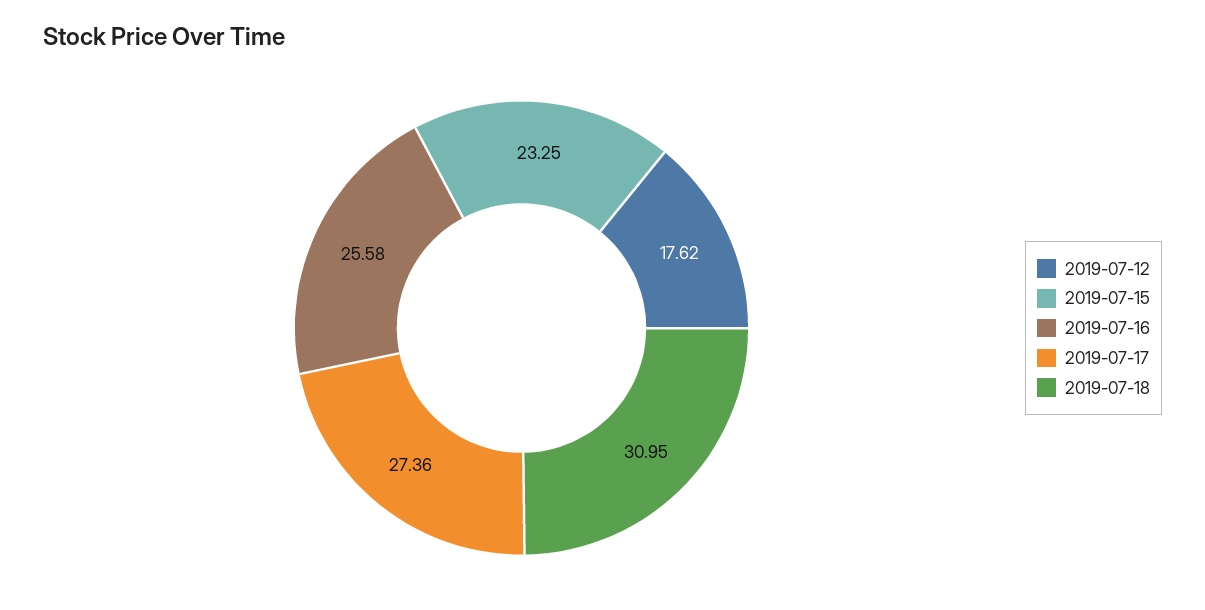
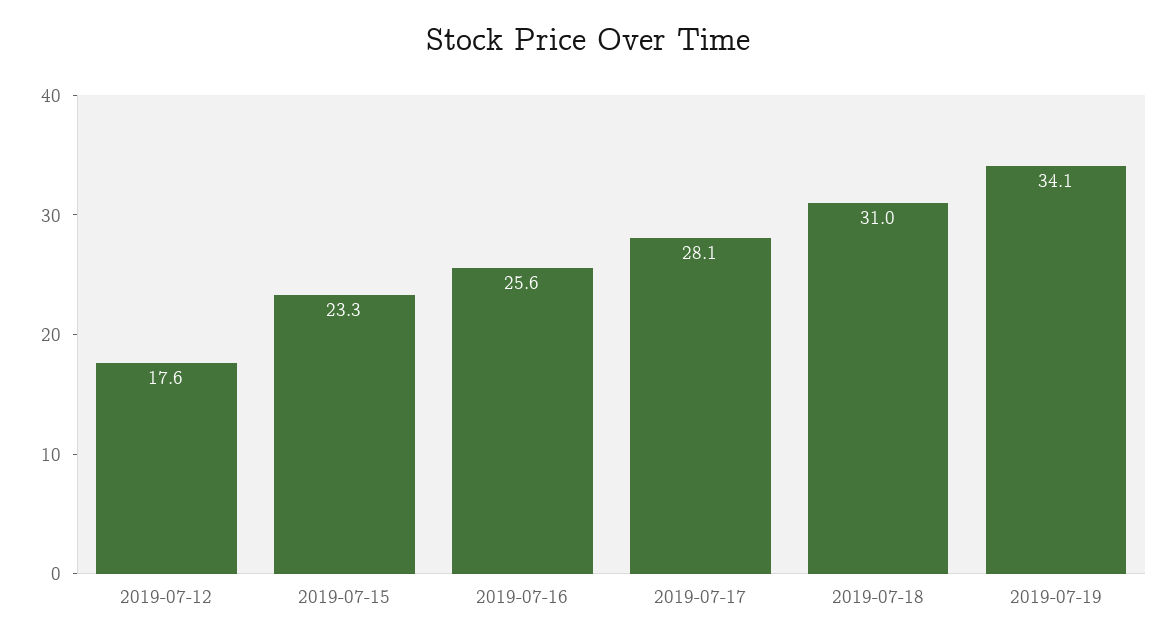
2019-07-17: 27.36 -> 28.1
2019-07-19: none -> 34.1

